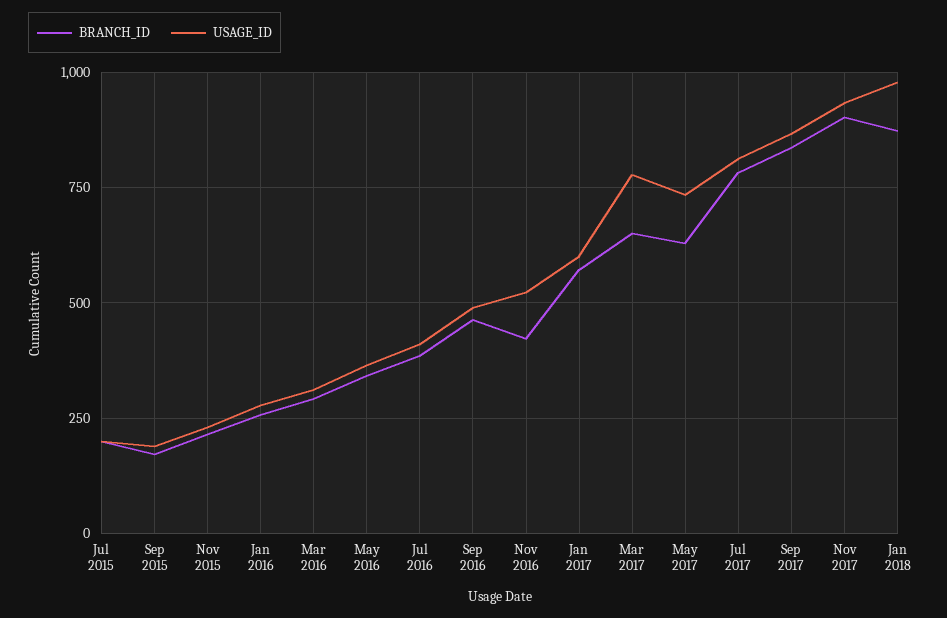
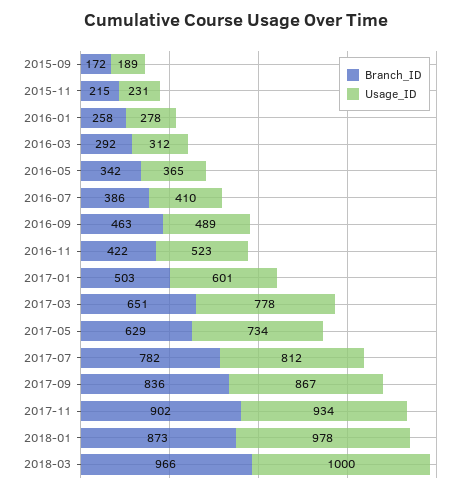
BRANCH_ID, Jul 2015: 200 -> none
USAGE_ID, Jul 2015: 200 -> none
BRANCH_ID, Jan 2017: 575 -> 503
BRANCH_ID, 2018-03: none -> 966
USAGE_ID, 2018-03: none -> 1000

